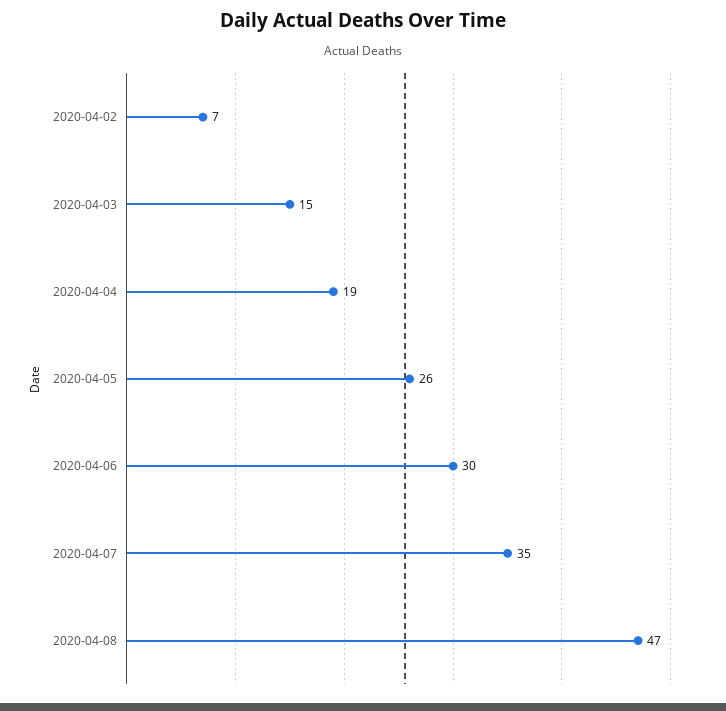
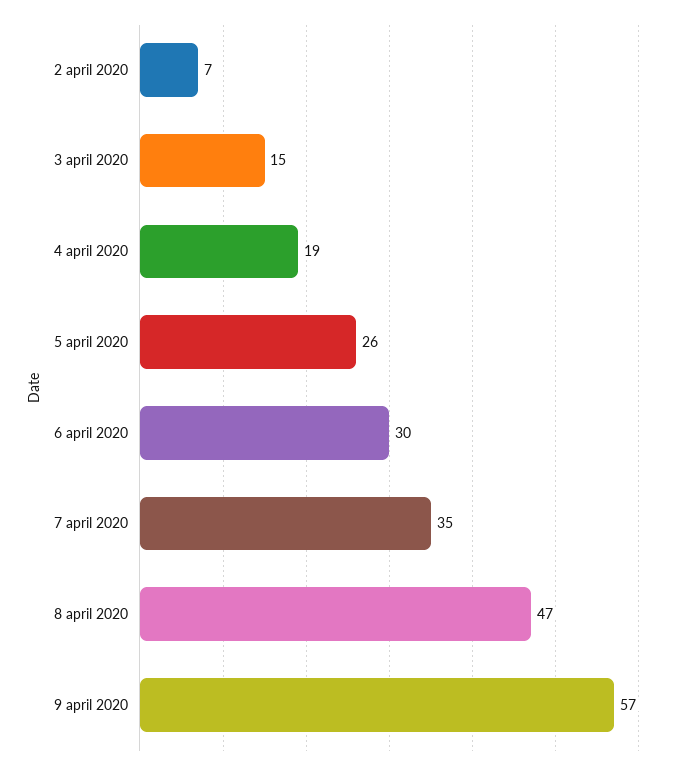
9 april 2020: none -> 57

